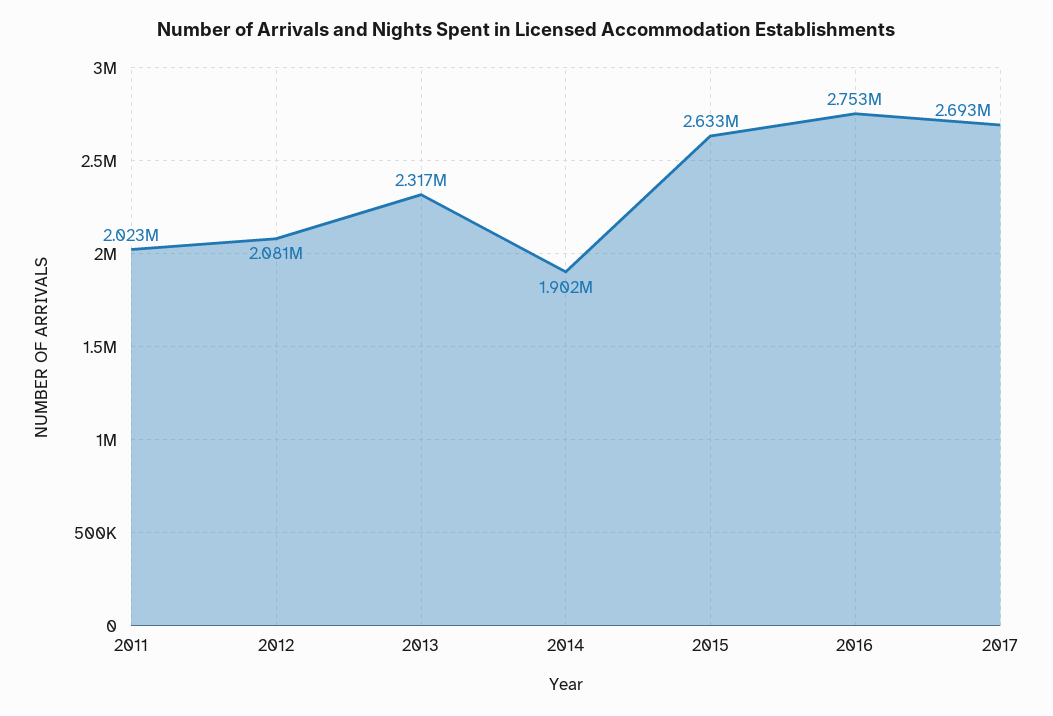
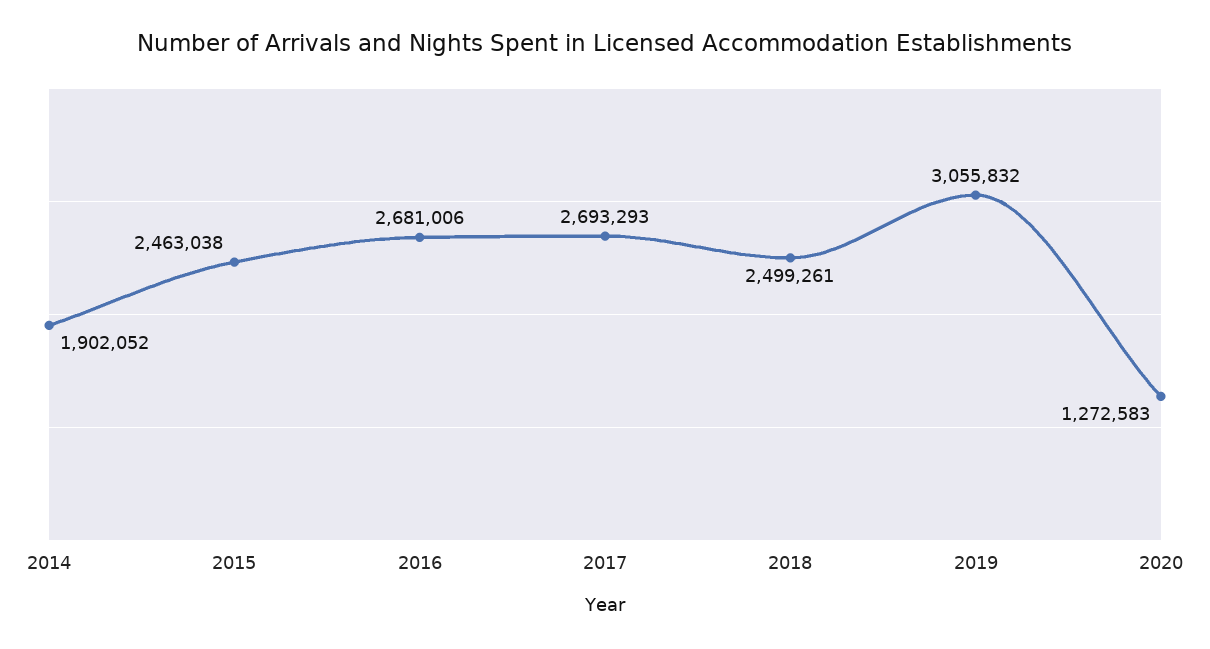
2011: 2023000 -> none
2012: 2081000 -> none
2013: 2317000 -> none
2015: 2633000 -> 2463038
2016: 2753000 -> 2681006
2018: none -> 2499261
2019: none -> 3055832
2020: none -> 1272583

